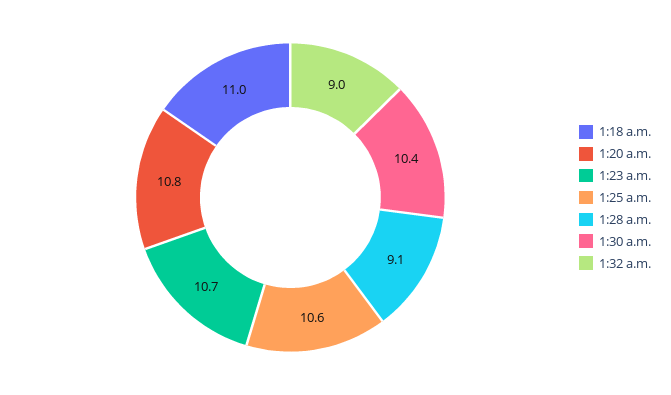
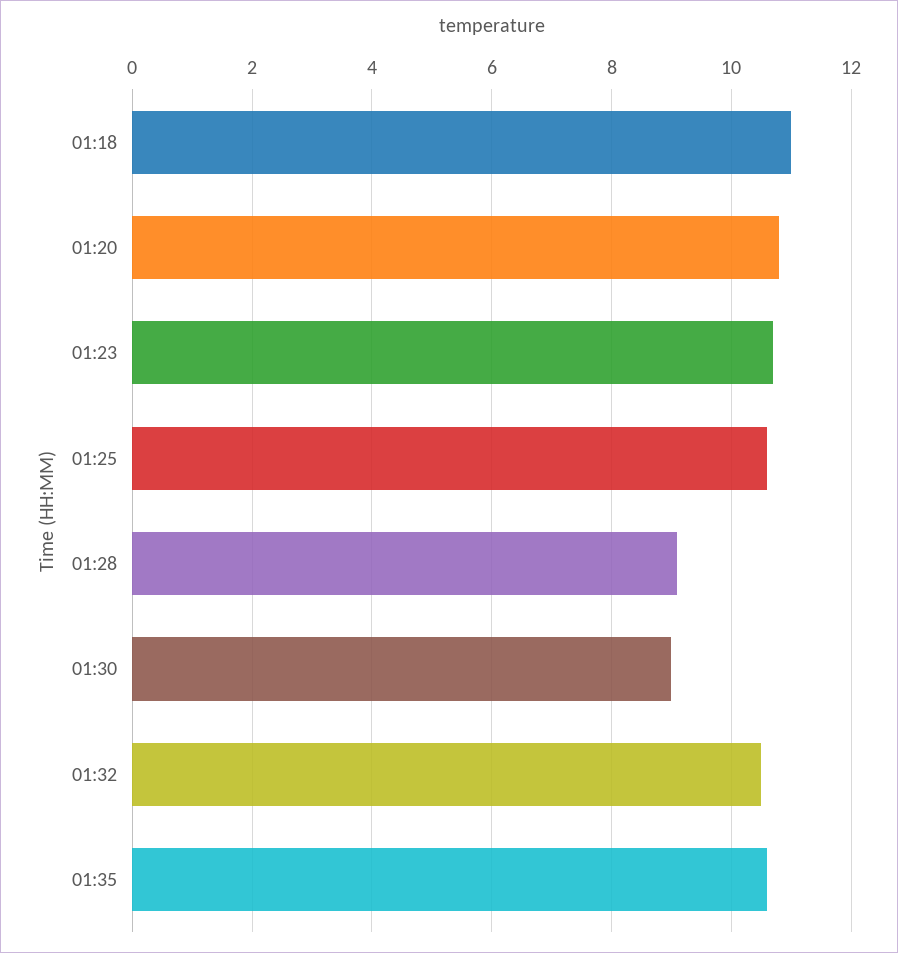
1:30 a.m.: 10.4 -> 9
1:32 a.m.: 9 -> 10.5
01:35: none -> 10.5

